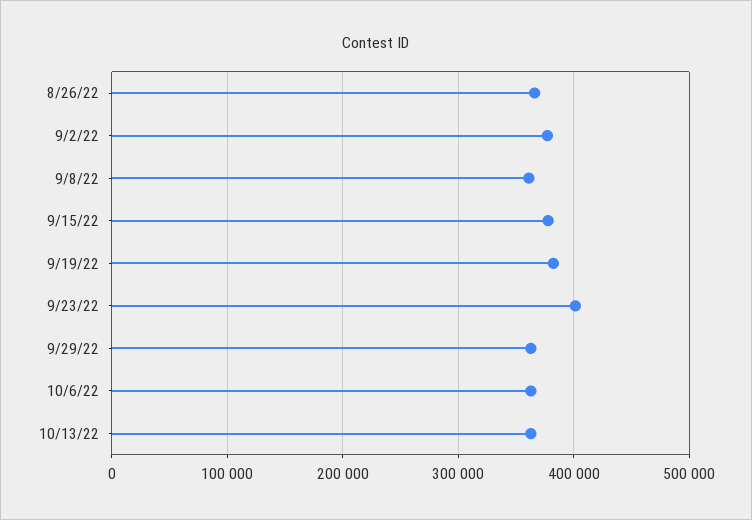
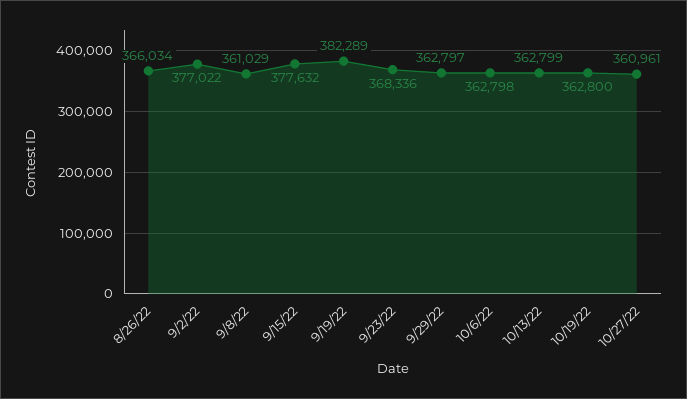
9/23/22: 400000 -> 368336
10/19/22: none -> 362800
10/27/22: none -> 360961

